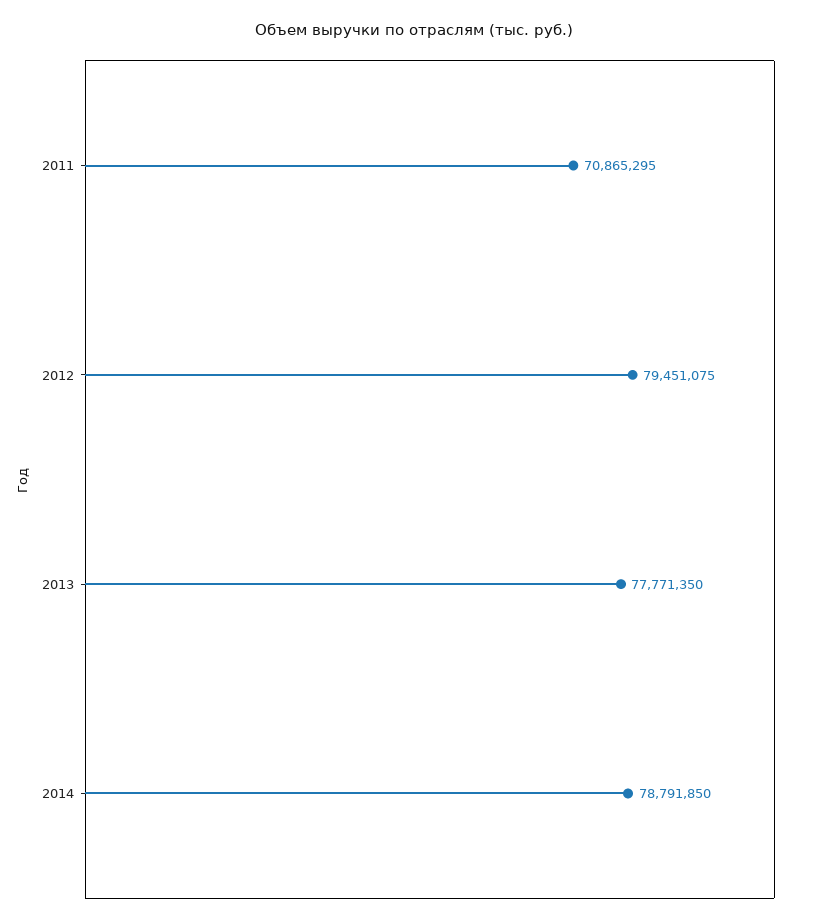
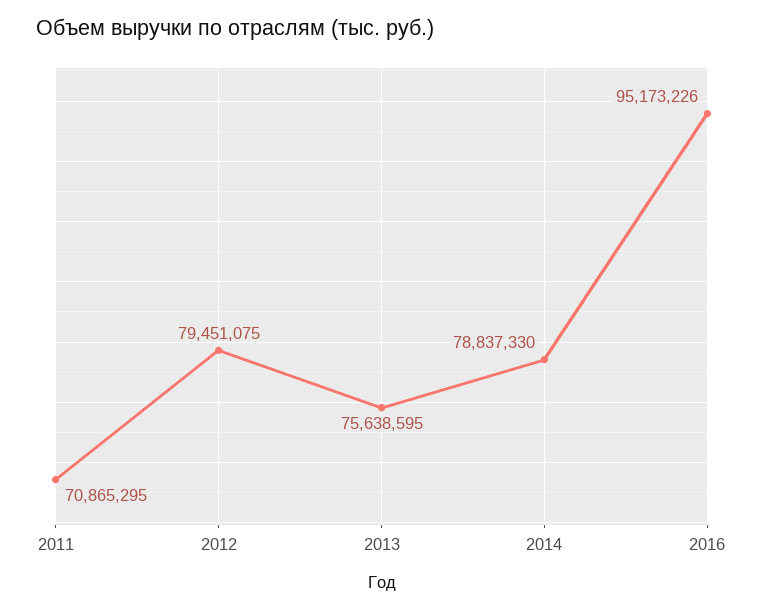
2013: 77771350 -> 75638595
2014: 78791850 -> 78837330
2016: none -> 95173226

